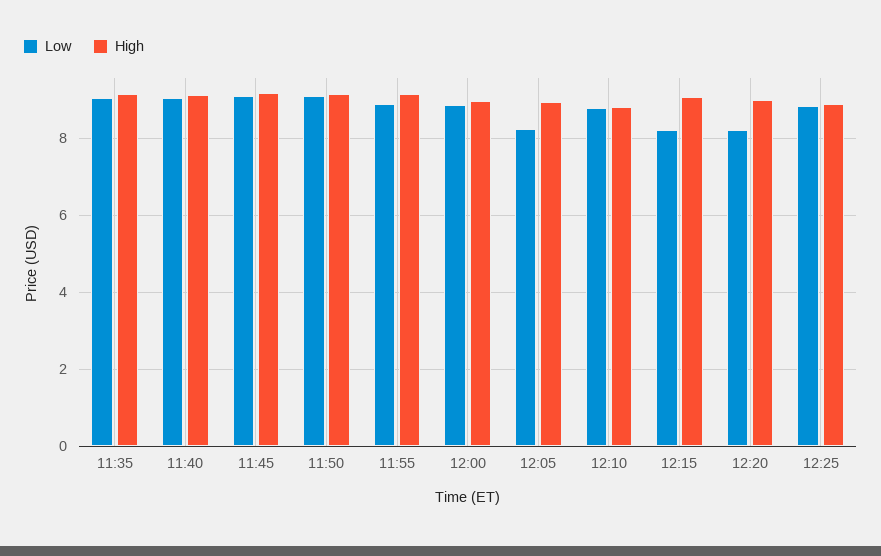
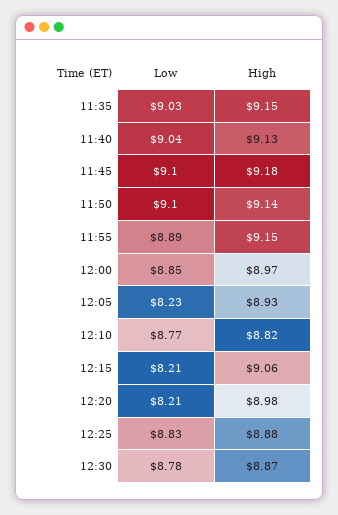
Low, 12:30: none -> 8.78
High, 12:30: none -> 8.87

